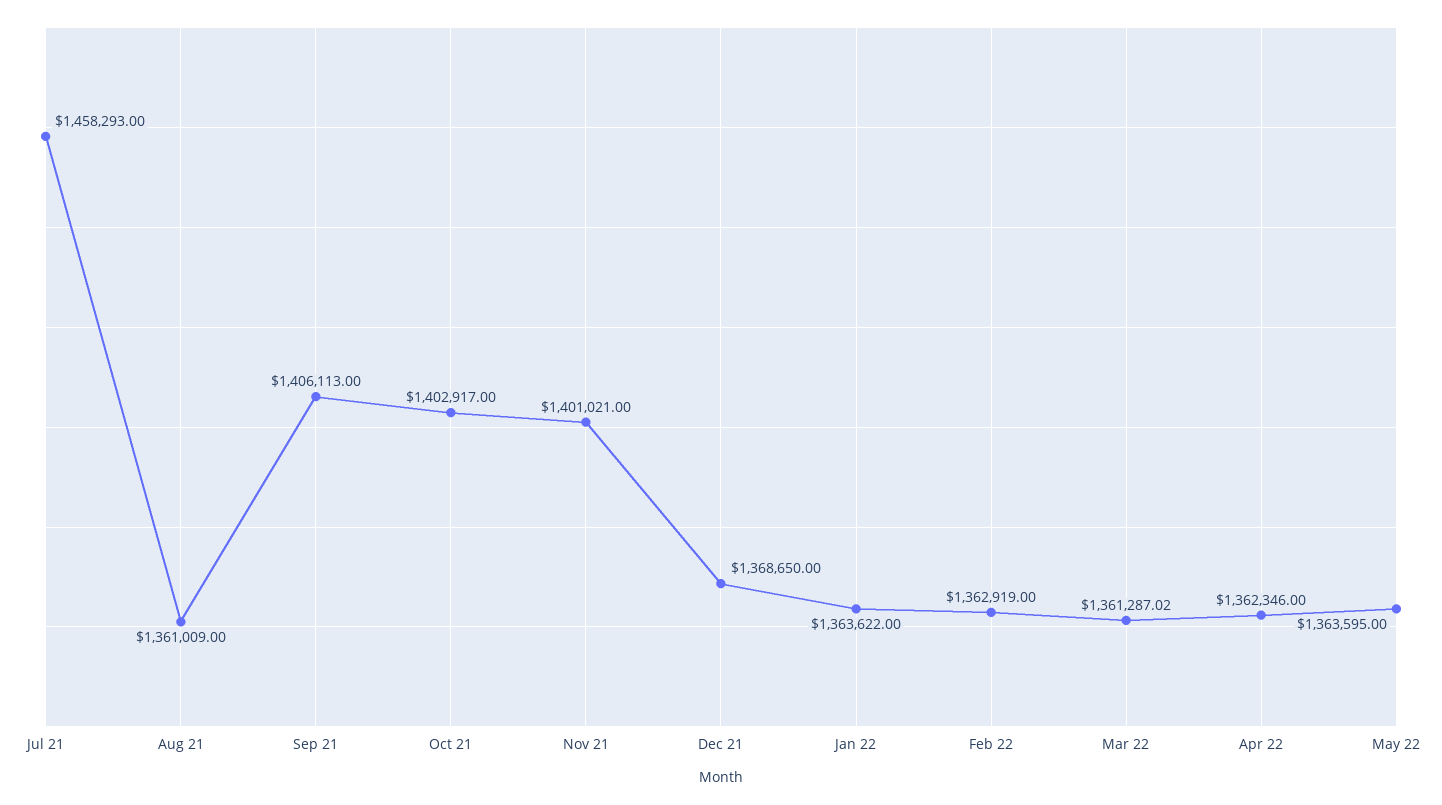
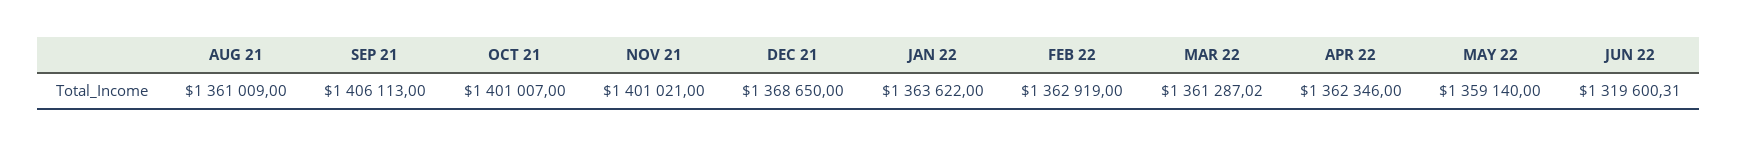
Jul 21: 1458293 -> none
Oct 21: 1402917 -> 1401007
May 22: 1363595 -> 1359140
JUN 22: none -> 1319600.31

